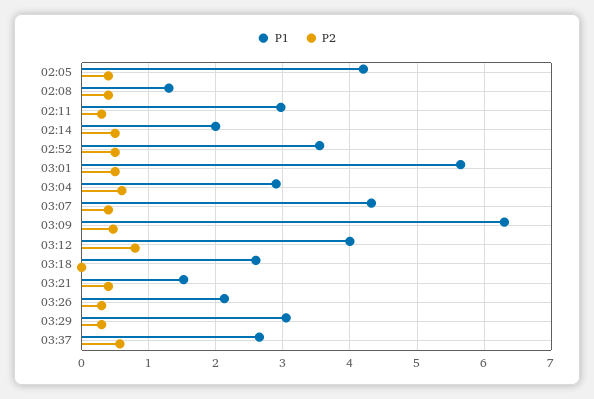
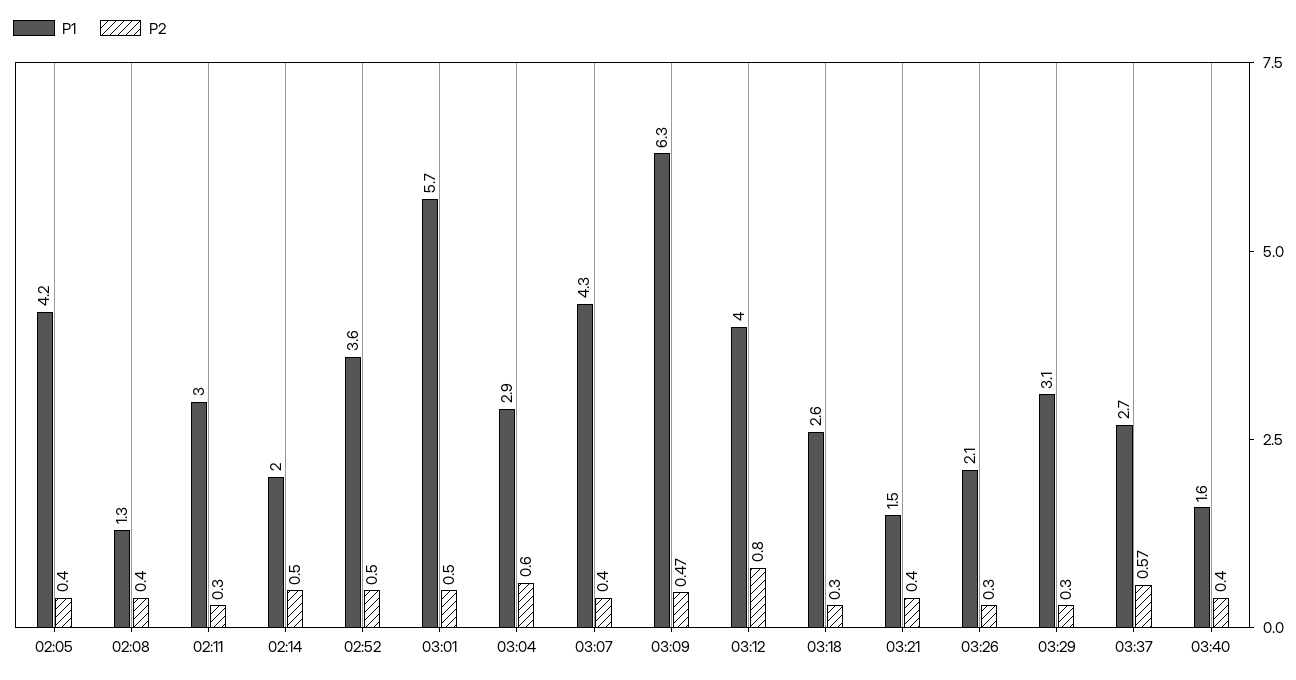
P2, 03:18: 0 -> 0.3
P1, 03:40: none -> 1.6
P2, 03:40: none -> 0.4

